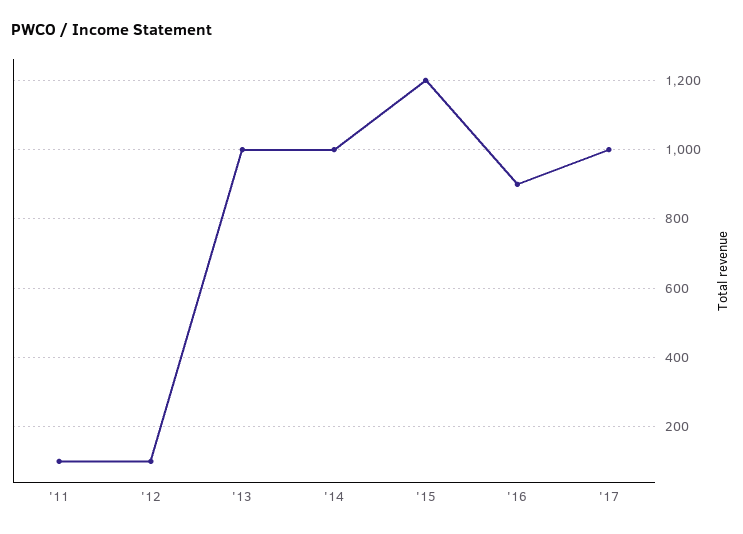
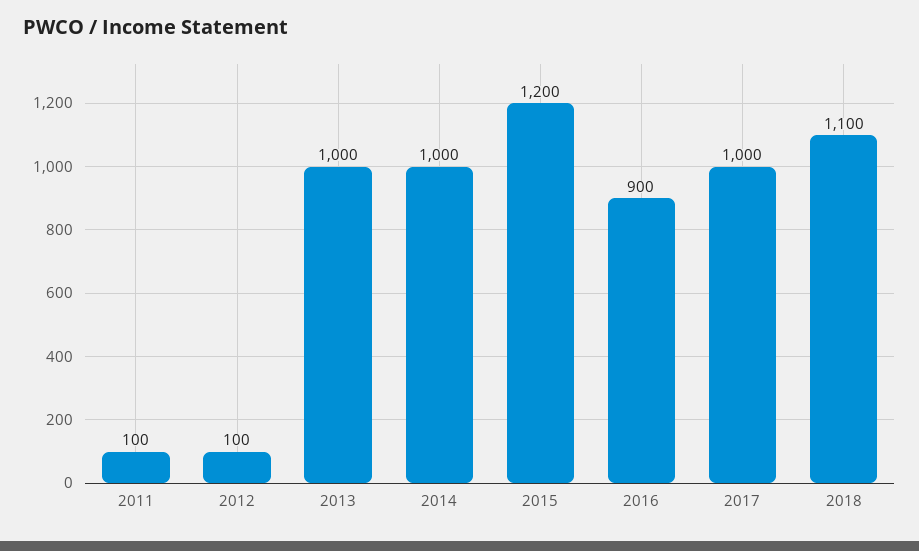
2018: none -> 1100

